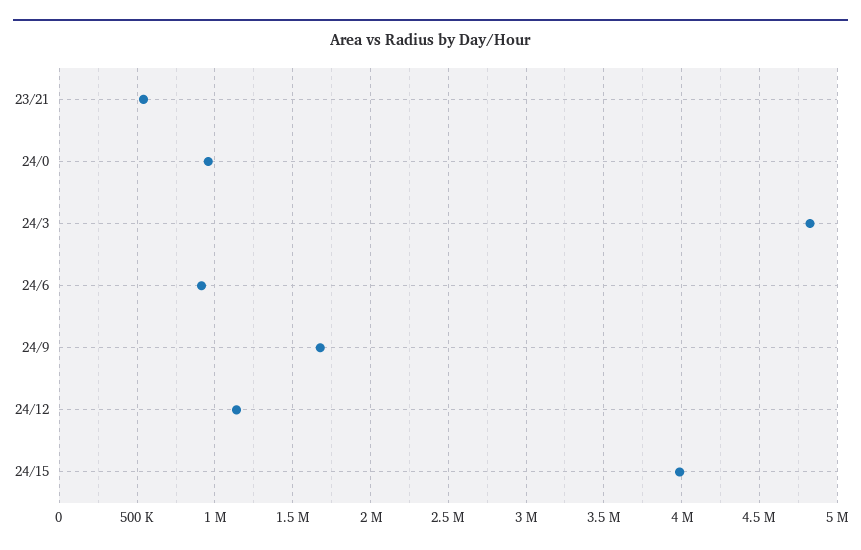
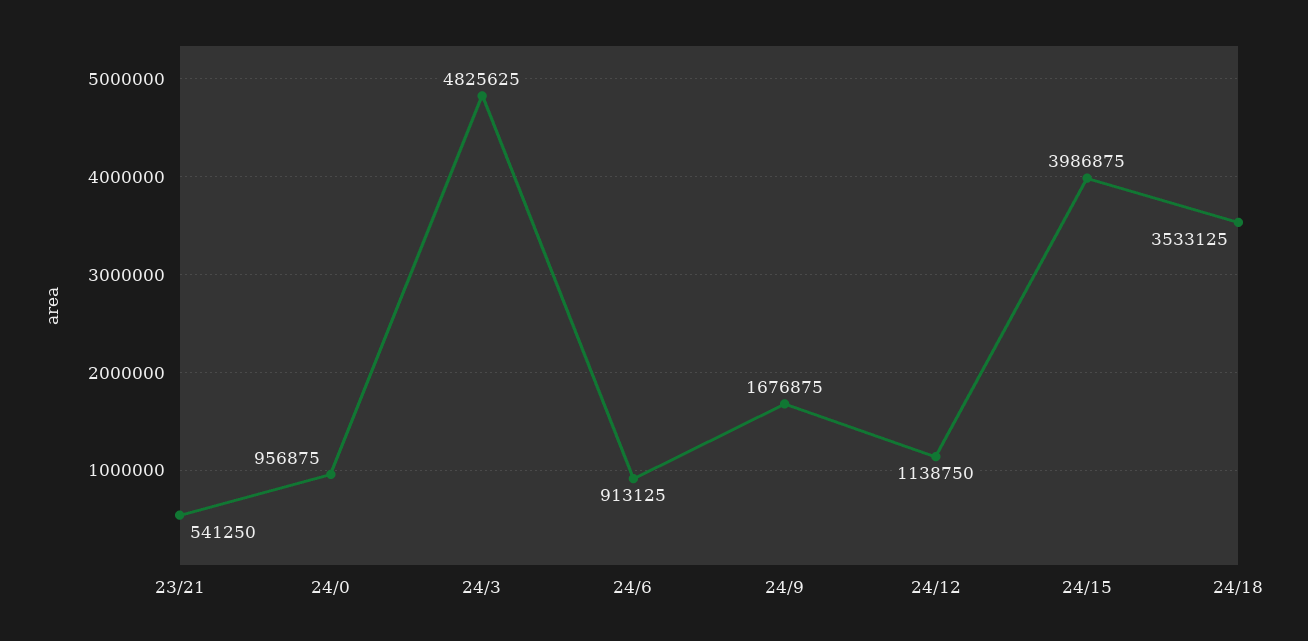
24/18: none -> 3533125

